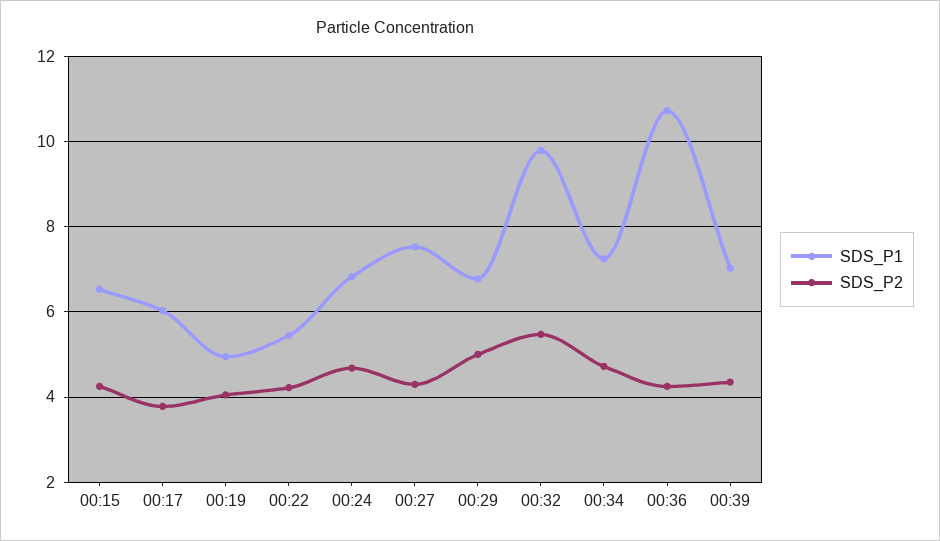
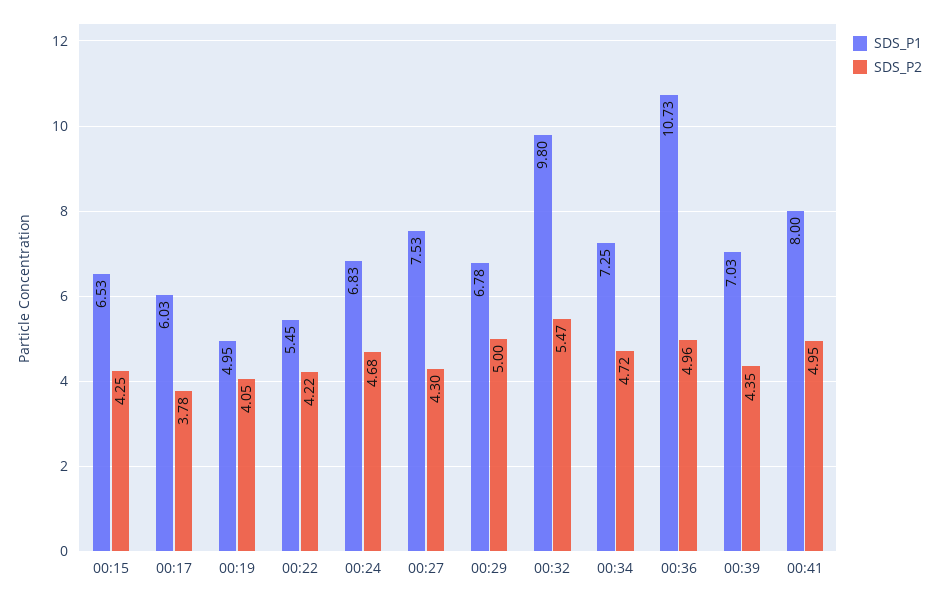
SDS_P2, 00:36: 4.2 -> 4.96
SDS_P1, 00:41: none -> 8
SDS_P2, 00:41: none -> 4.95

